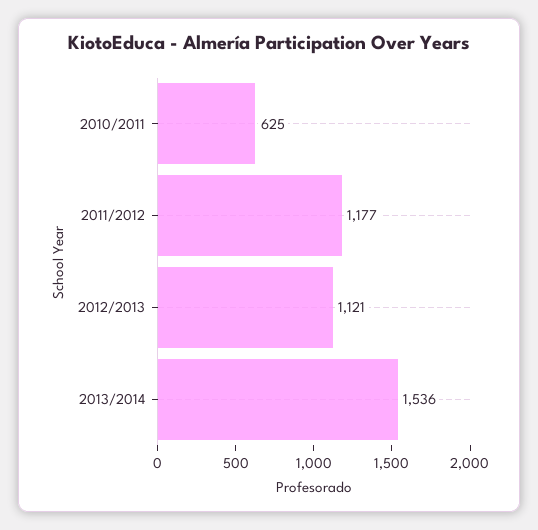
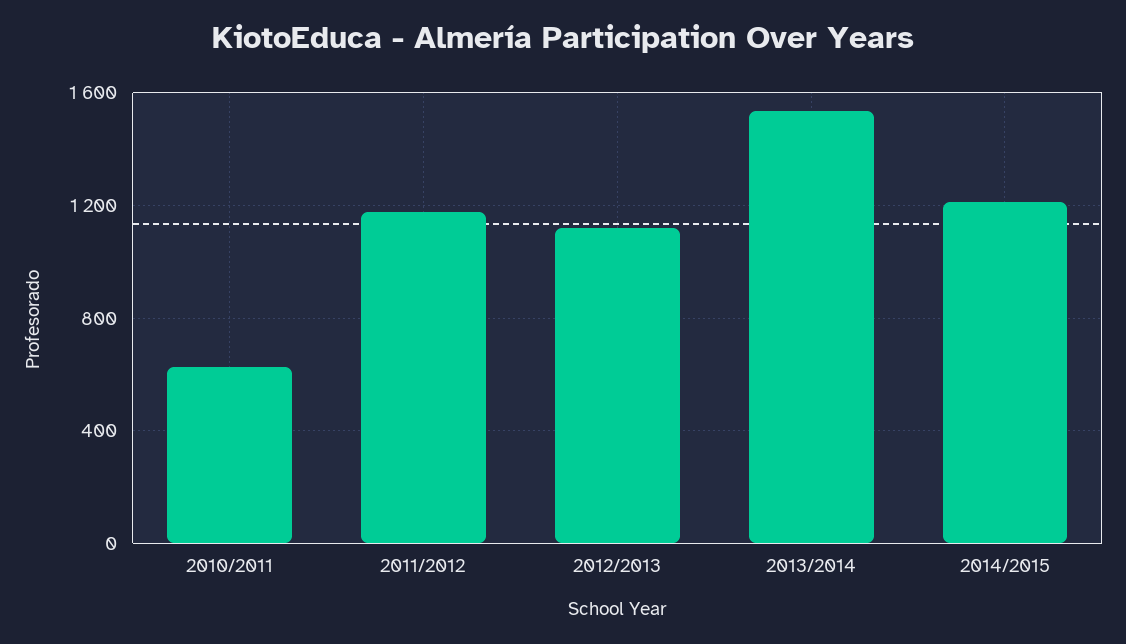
2014/2015: none -> 1200

